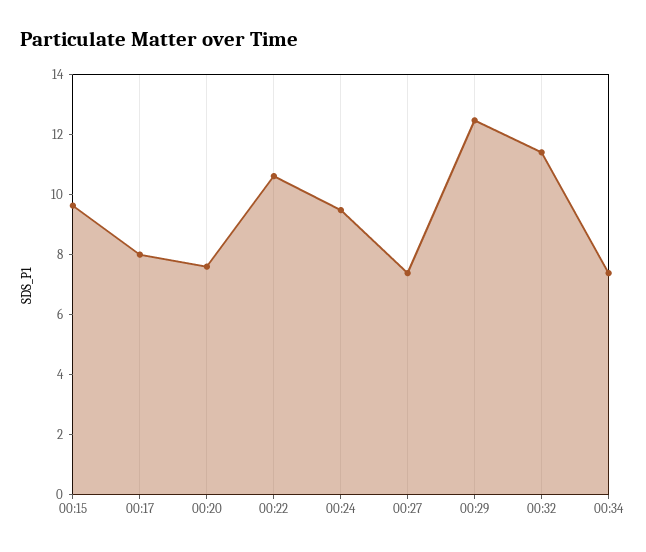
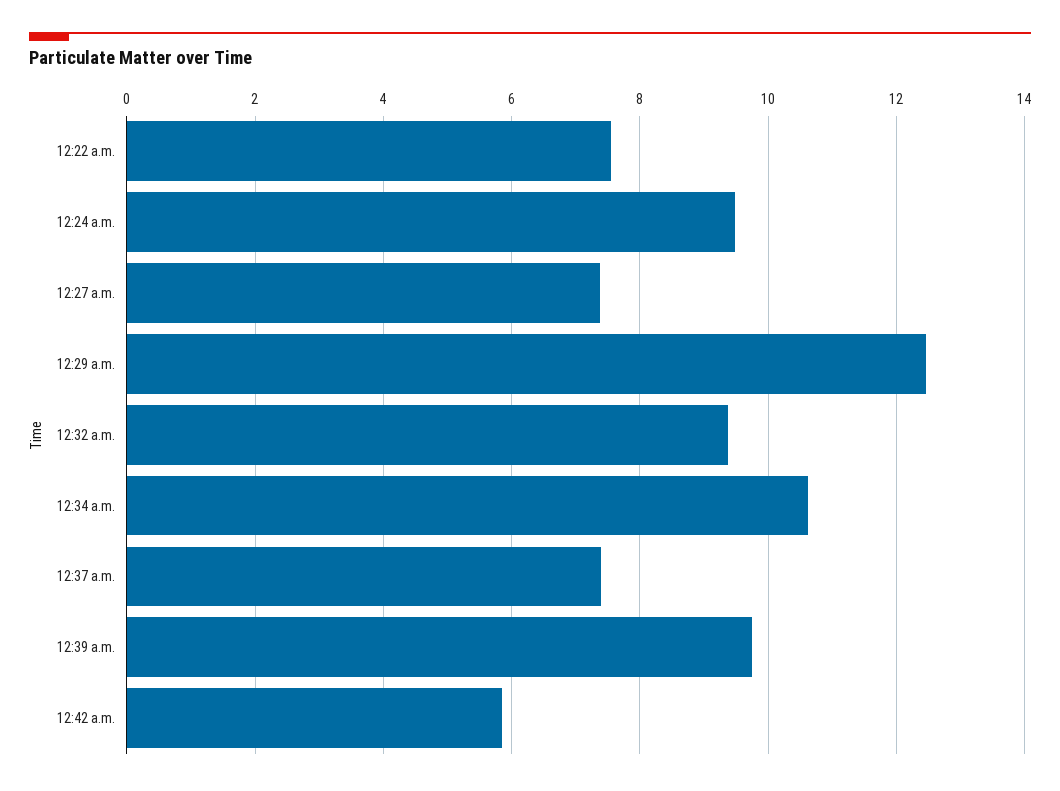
00:15: 9.5 -> none
00:17: 8 -> none
00:20: 7.5 -> none
00:22: 10.5 -> 7.6
00:32: 11.5 -> 9.4
00:34: 7.5 -> 10.6
12:37 a.m.: none -> 7.4
12:39 a.m.: none -> 9.8
12:42 a.m.: none -> 5.8

